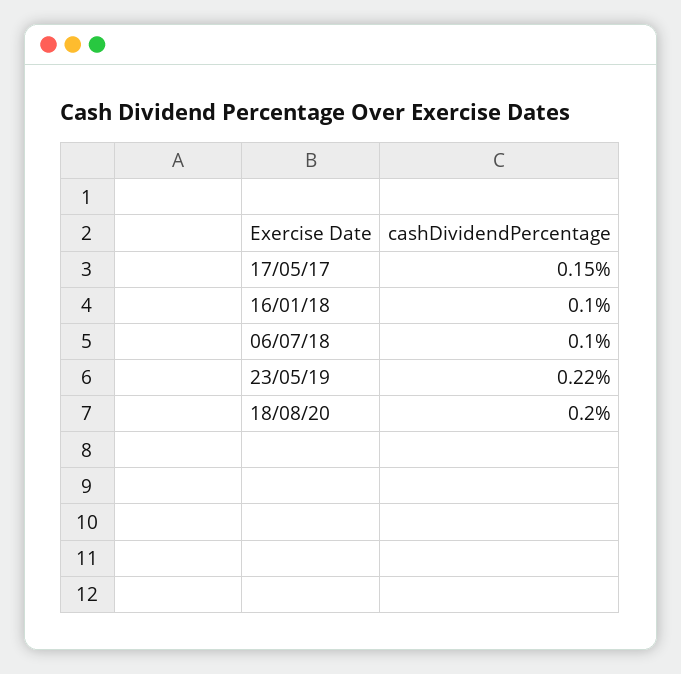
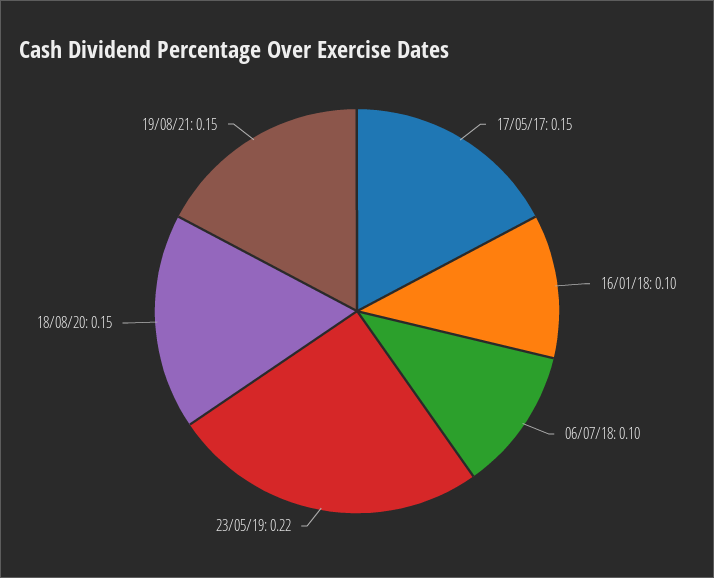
18/08/20: 0.2 -> 0.15
19/08/21: none -> 0.15

